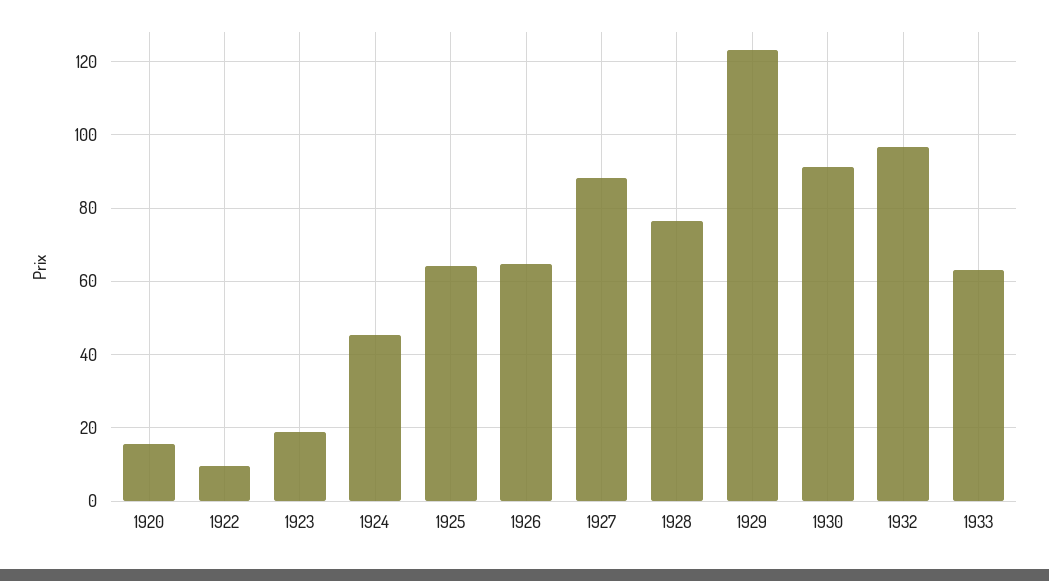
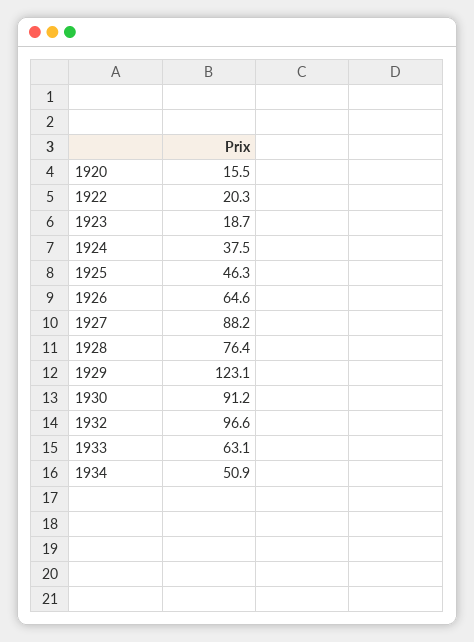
1922: 10 -> 20.3
1924: 46 -> 37.5
1925: 64 -> 46.3
1934: none -> 50.9

